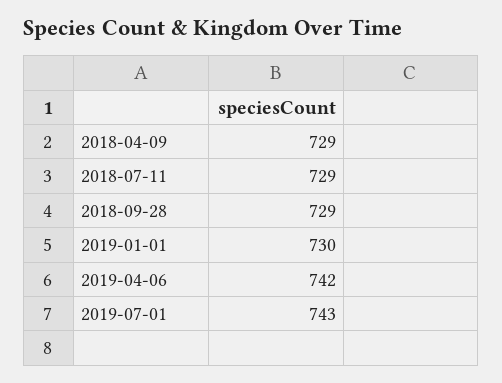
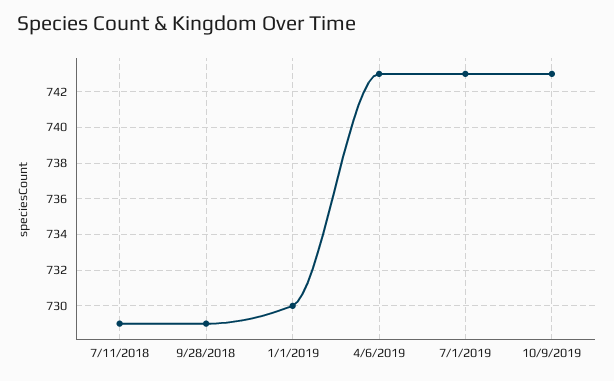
2018-04-09: 729 -> none
2019-04-06: 742 -> 743
10/9/2019: none -> 743

